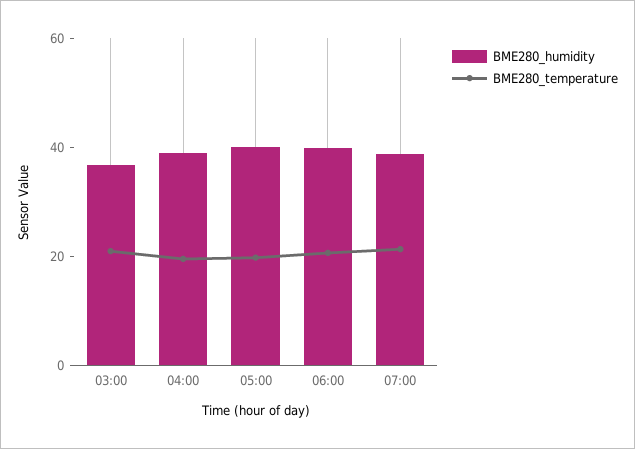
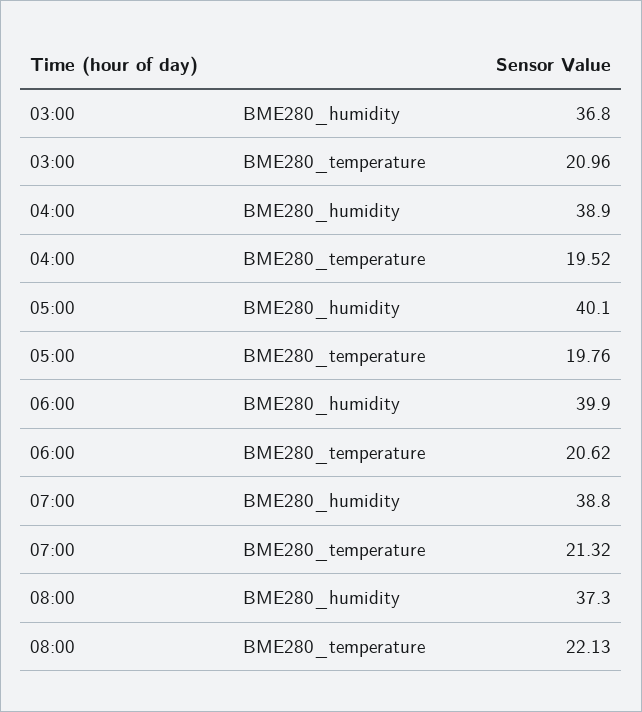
BME280_humidity, 08:00: none -> 37.3
BME280_temperature, 08:00: none -> 22.13

